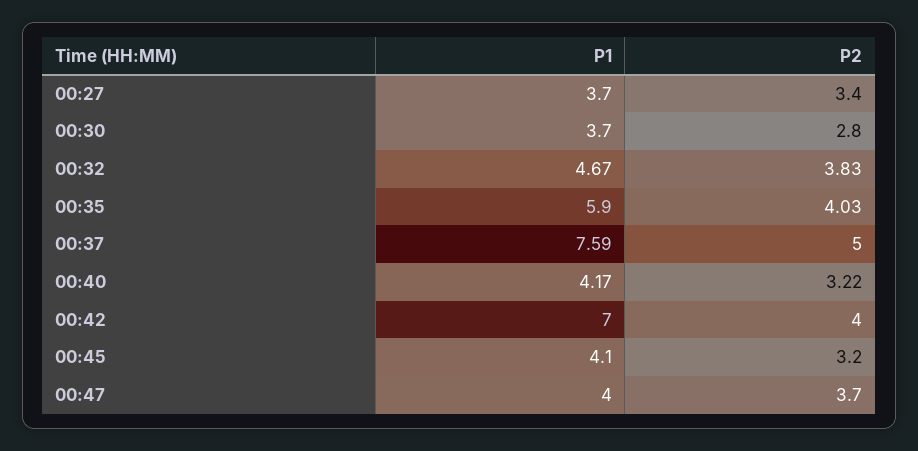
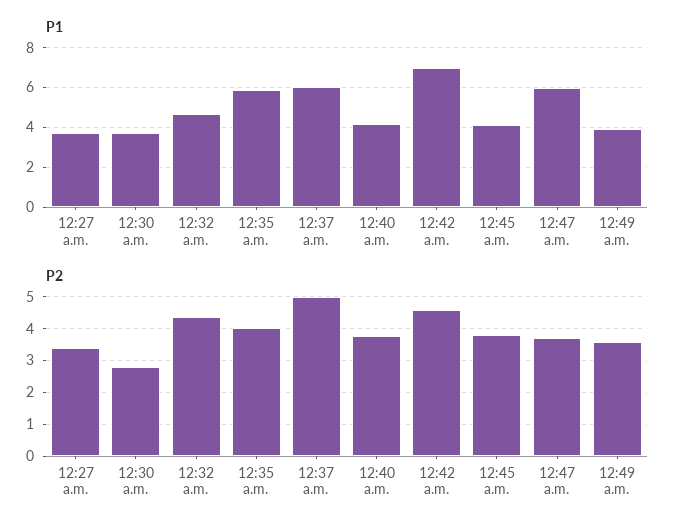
P2, 00:32: 3.83 -> 4.4
P1, 00:37: 7.59 -> 6
P2, 00:40: 3.22 -> 3.8
P2, 00:42: 4 -> 4.6
P2, 00:45: 3.2 -> 3.8
P1, 00:47: 4 -> 6
P1, 12:49 a.m.: none -> 4
P2, 12:49 a.m.: none -> 3.6

